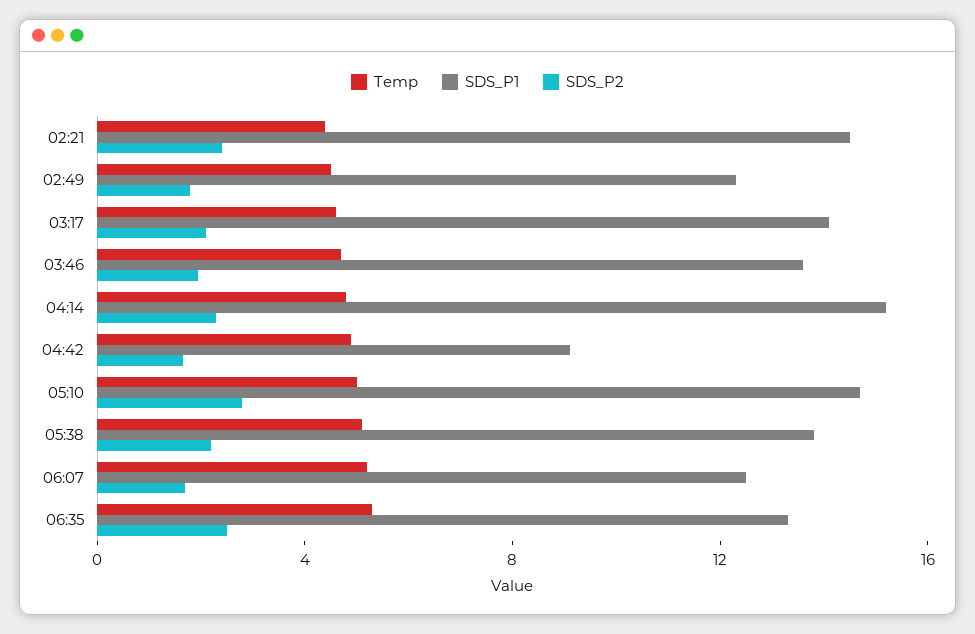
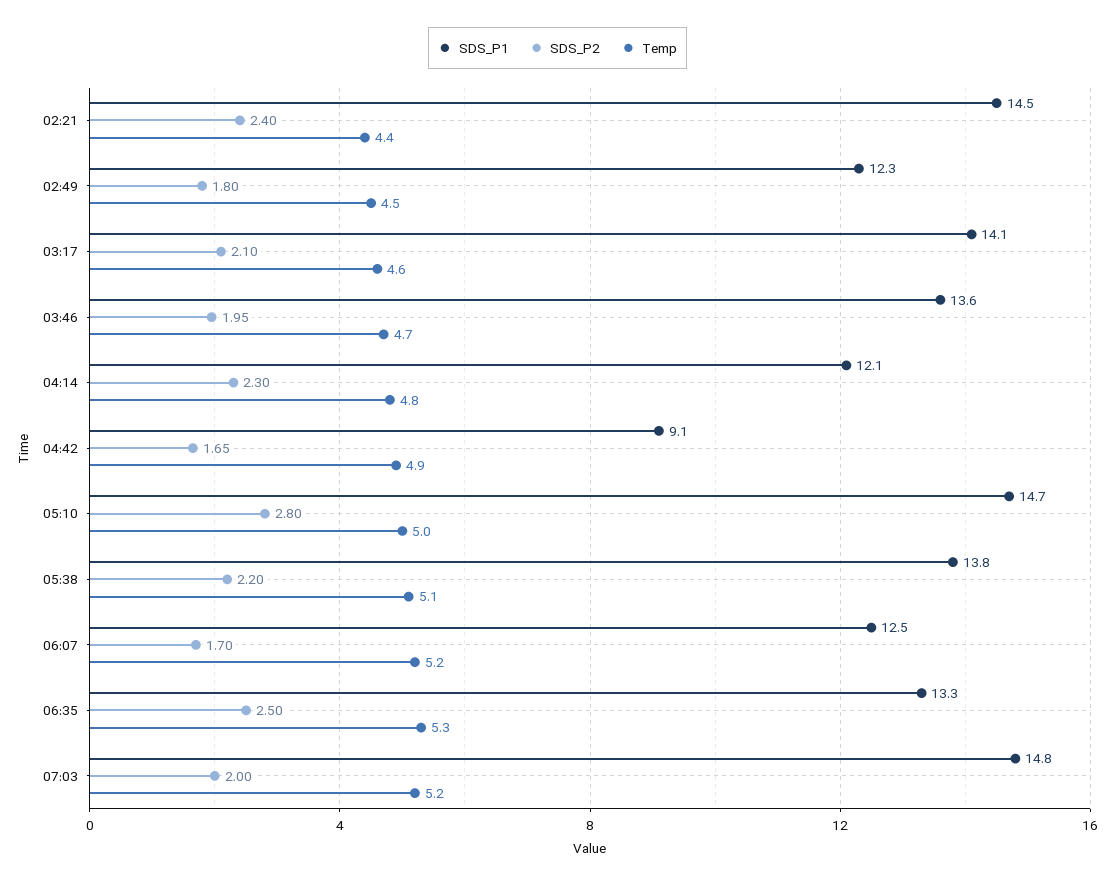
SDS_P1, 04:14: 15 -> 12.1
SDS_P1, 07:03: none -> 14.8
SDS_P2, 07:03: none -> 2
Temp, 07:03: none -> 5.2

